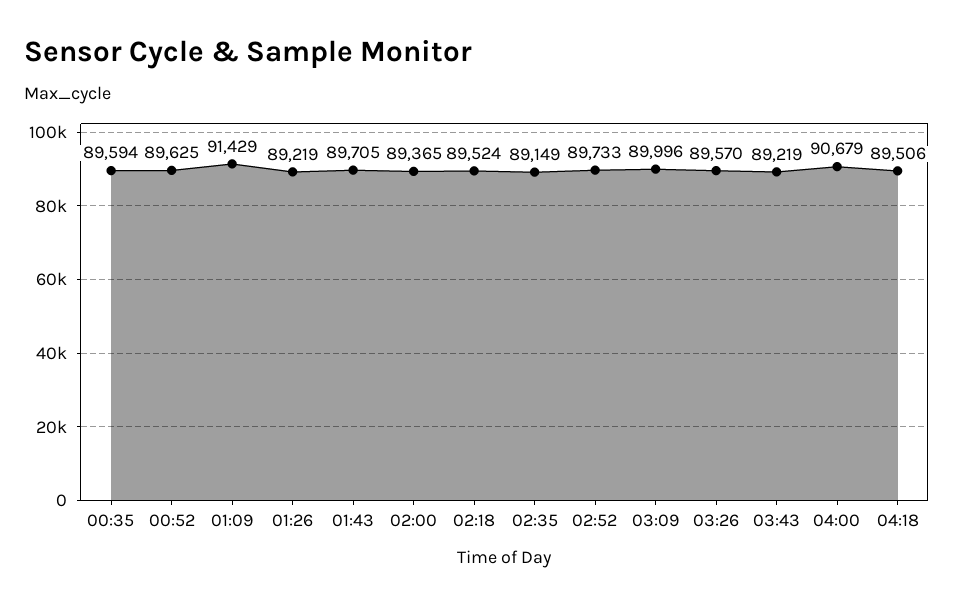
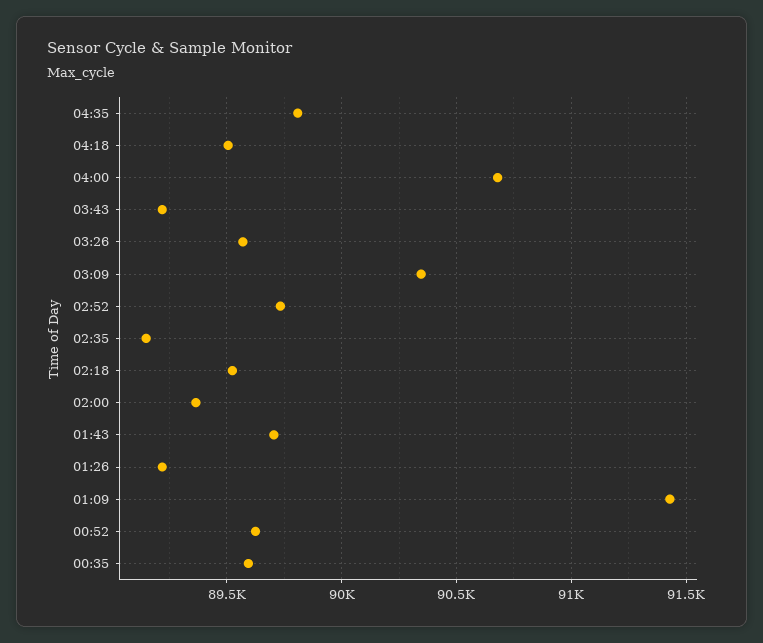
03:09: 89996 -> 90350
04:35: none -> 89800

